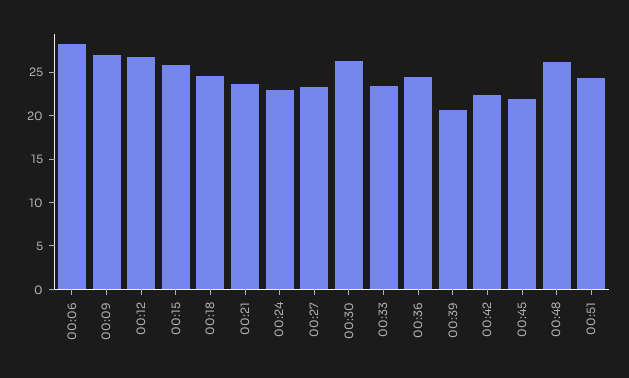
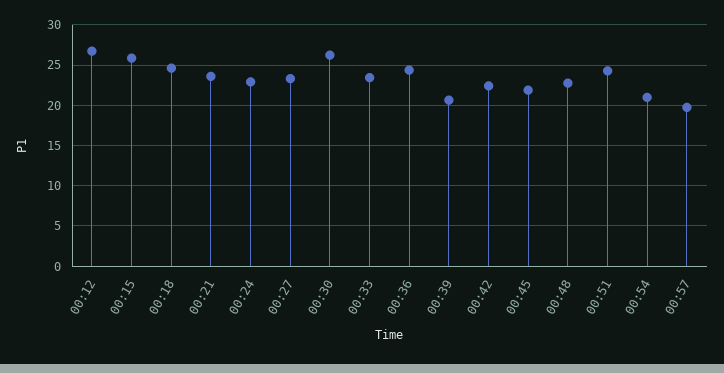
00:06: 28 -> none
00:09: 27 -> none
00:48: 26 -> 23
00:54: none -> 21
00:57: none -> 20

